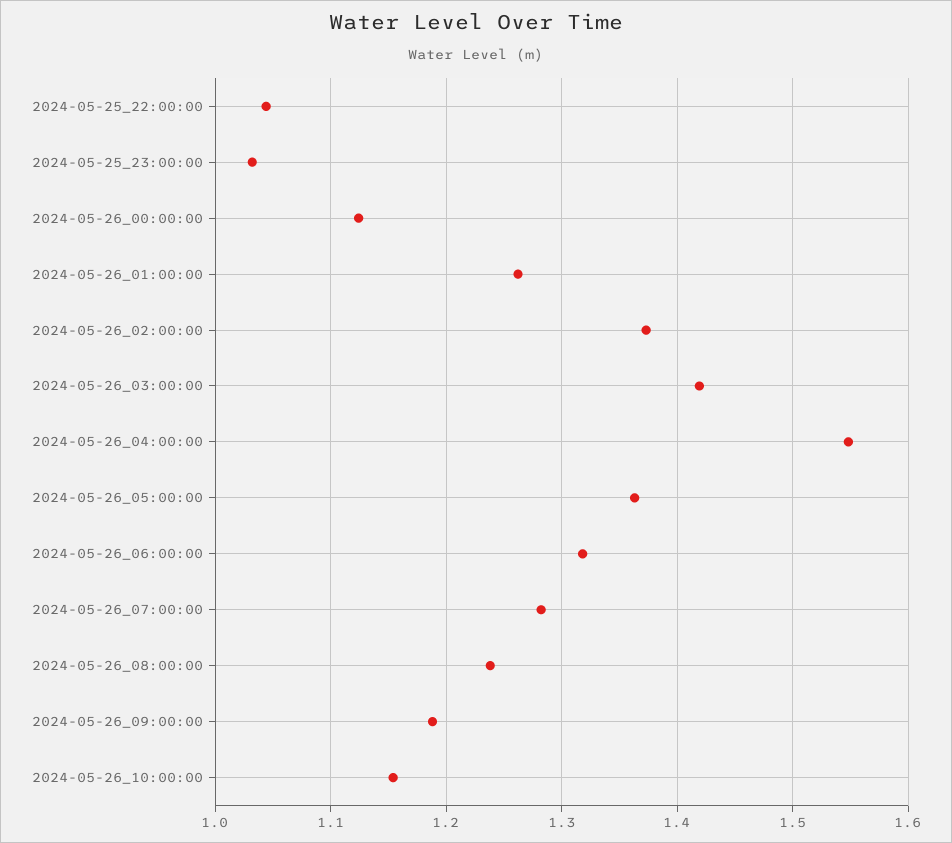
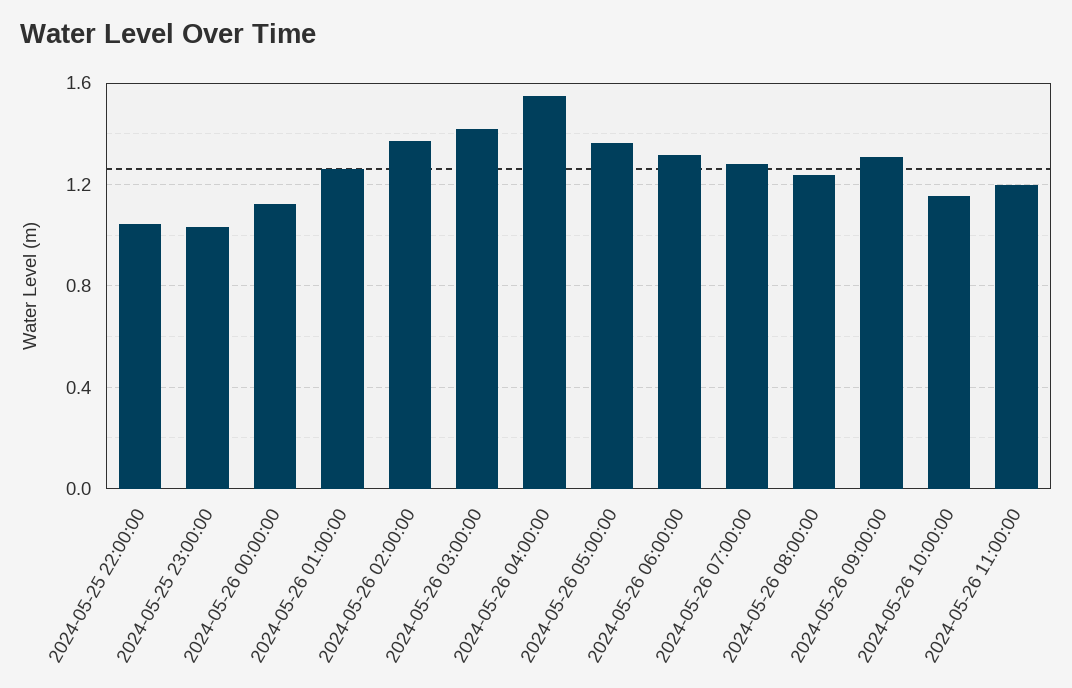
2024-05-26_09:00:00: 1.19 -> 1.3
2024-05-26 11:00:00: none -> 1.2

